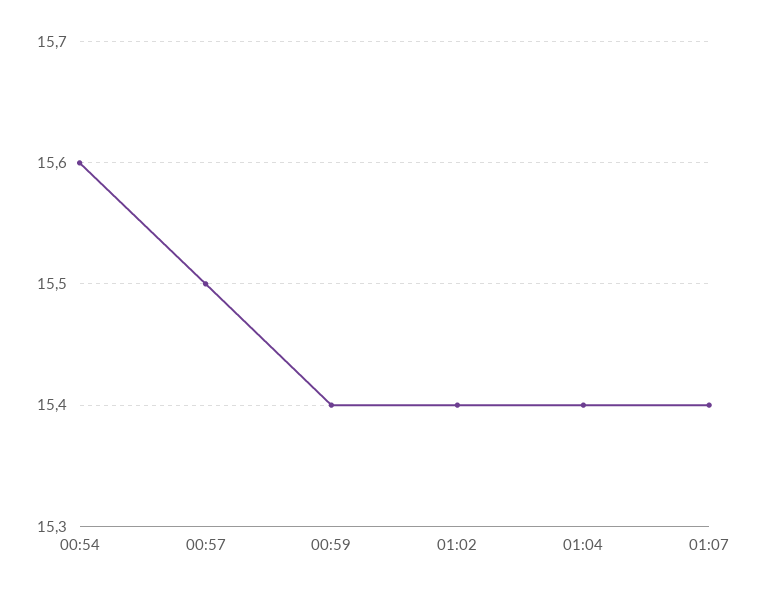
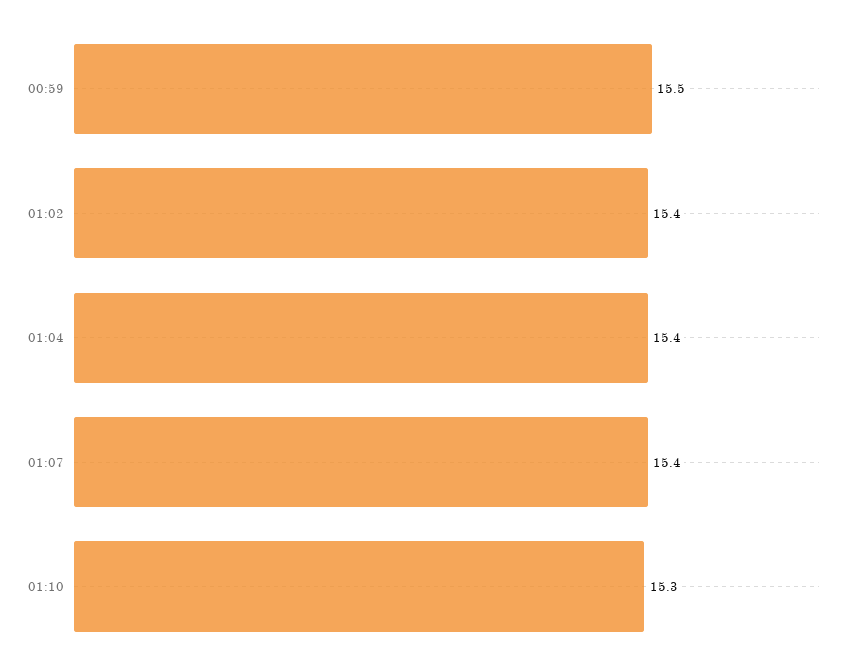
00:54: 15.6 -> none
00:57: 15.5 -> none
00:59: 15.4 -> 15.5
01:10: none -> 15.3

